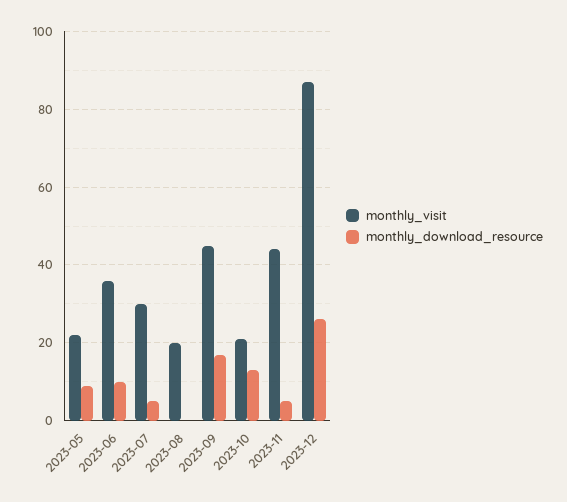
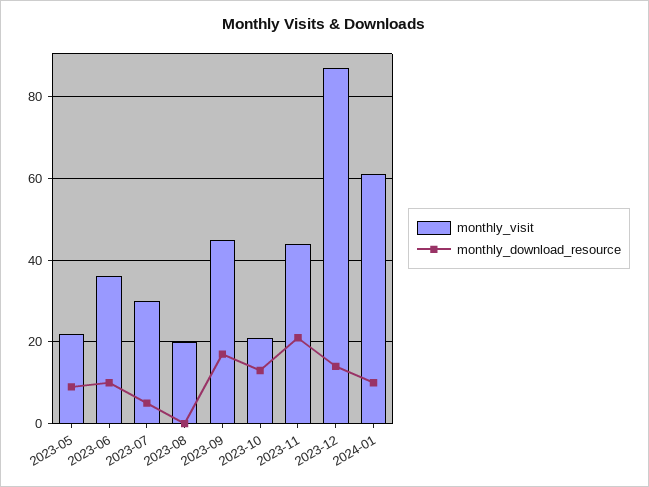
monthly_download_resource, 2023-11: 5 -> 20
monthly_download_resource, 2023-12: 25 -> 15
monthly_visit, 2024-01: none -> 60
monthly_download_resource, 2024-01: none -> 10

